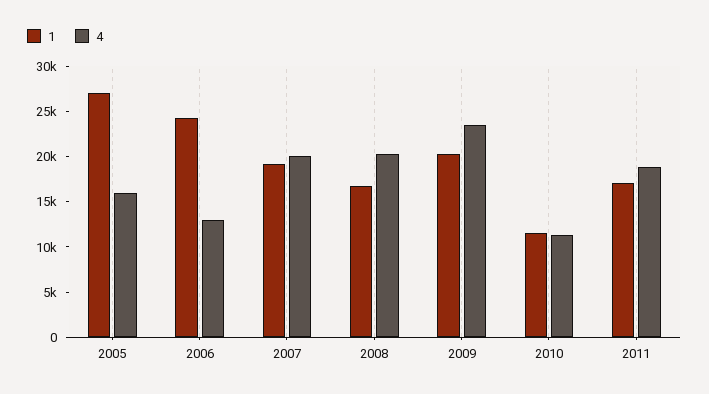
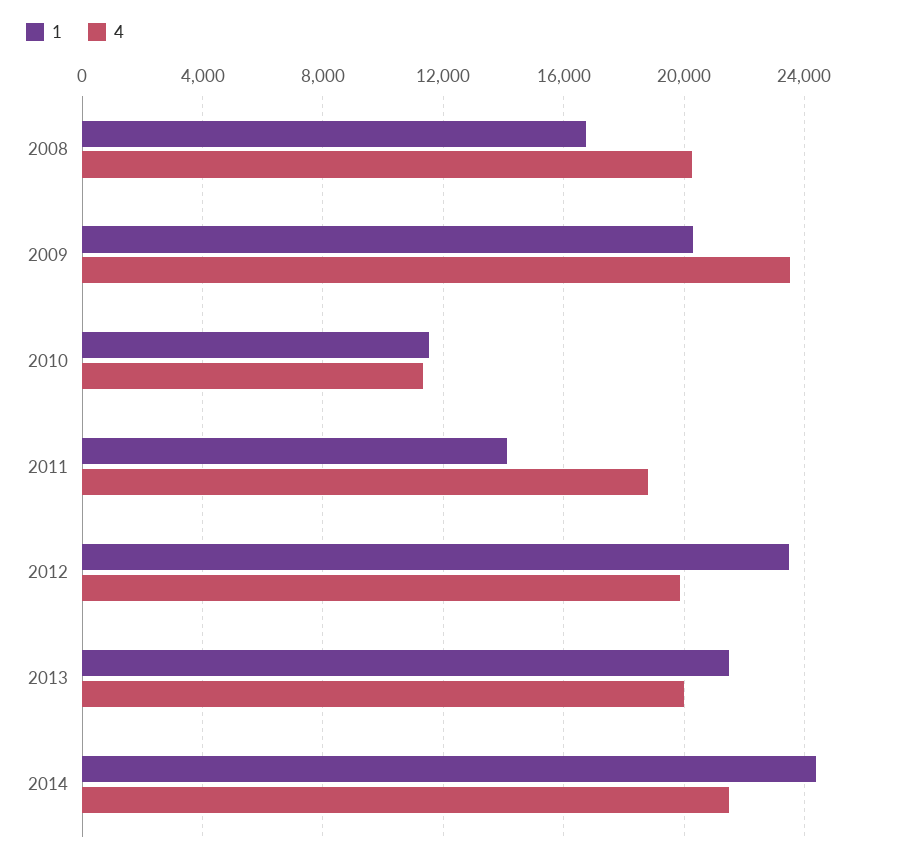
1, 2005: 27000 -> none
4, 2005: 16000 -> none
1, 2006: 24000 -> none
4, 2006: 13000 -> none
1, 2007: 19000 -> none
4, 2007: 20000 -> none
1, 2011: 17000 -> 14000
1, 2012: none -> 23500
4, 2012: none -> 20000
1, 2013: none -> 21500
4, 2013: none -> 20000
1, 2014: none -> 24500
4, 2014: none -> 21500

